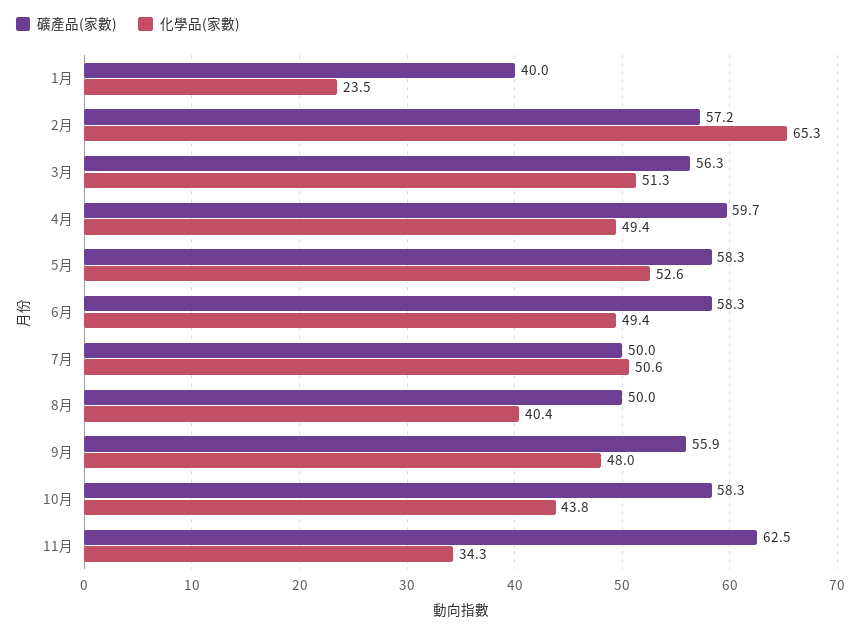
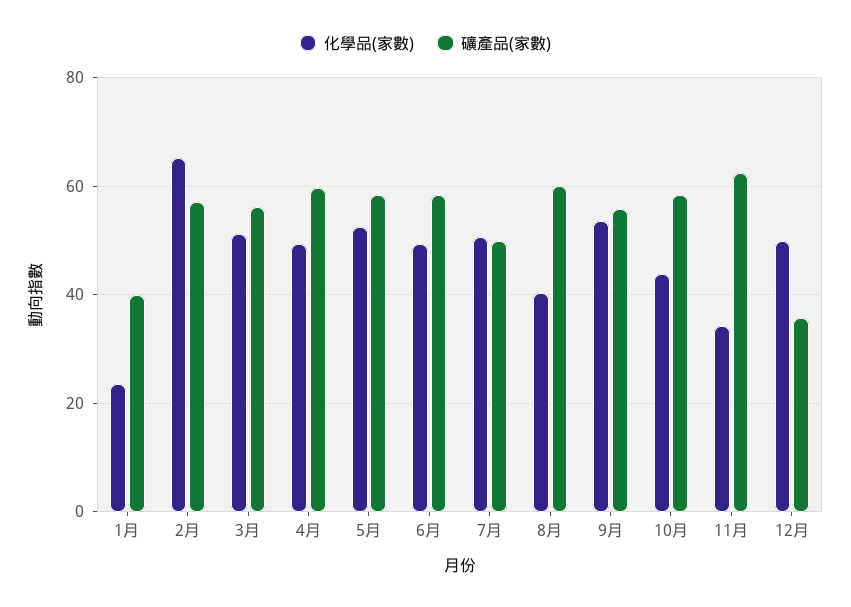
礦產品(家數), 8月: 50 -> 60
化學品(家數), 9月: 48 -> 54
化學品(家數), 12月: none -> 50
礦產品(家數), 12月: none -> 36

